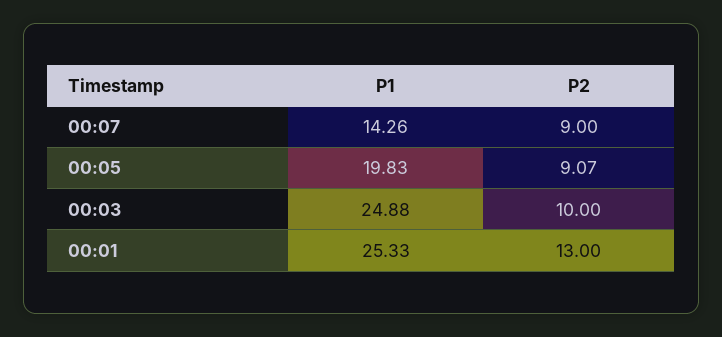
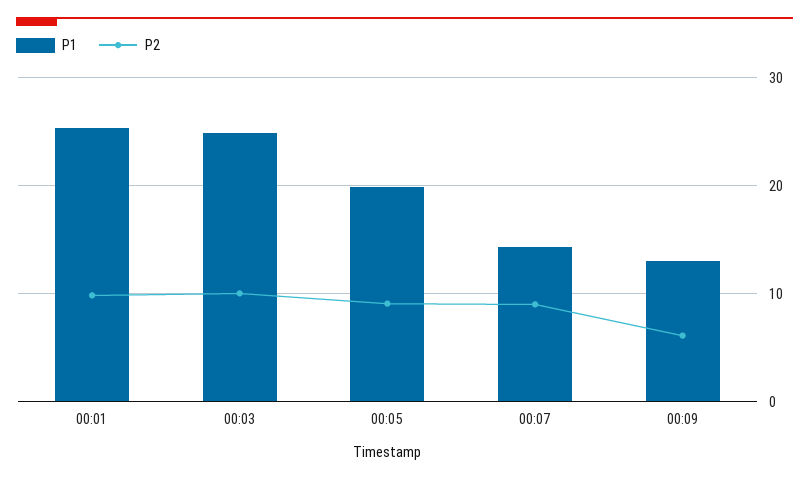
P2, 00:01: 13 -> 10
P1, 00:09: none -> 13
P2, 00:09: none -> 6

